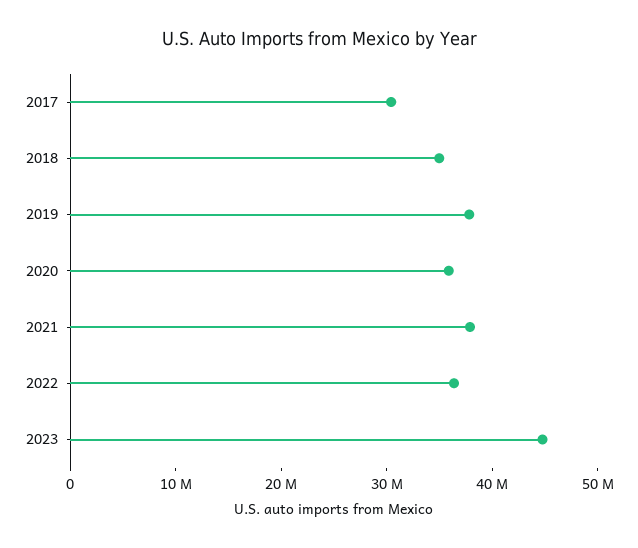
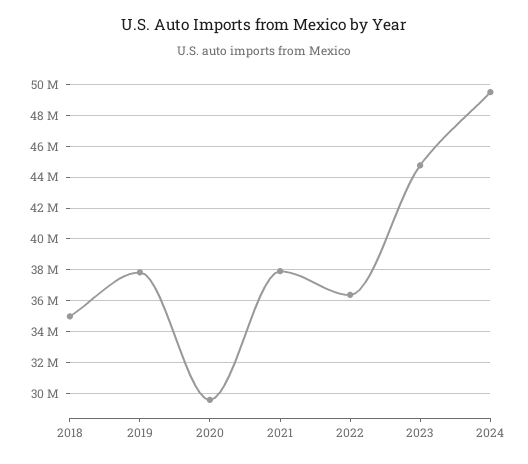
2017: 30000000 -> none
2020: 36000000 -> 29500000
2024: none -> 49500000

